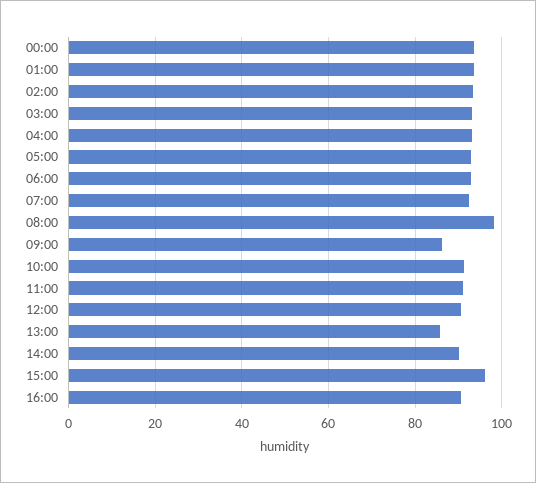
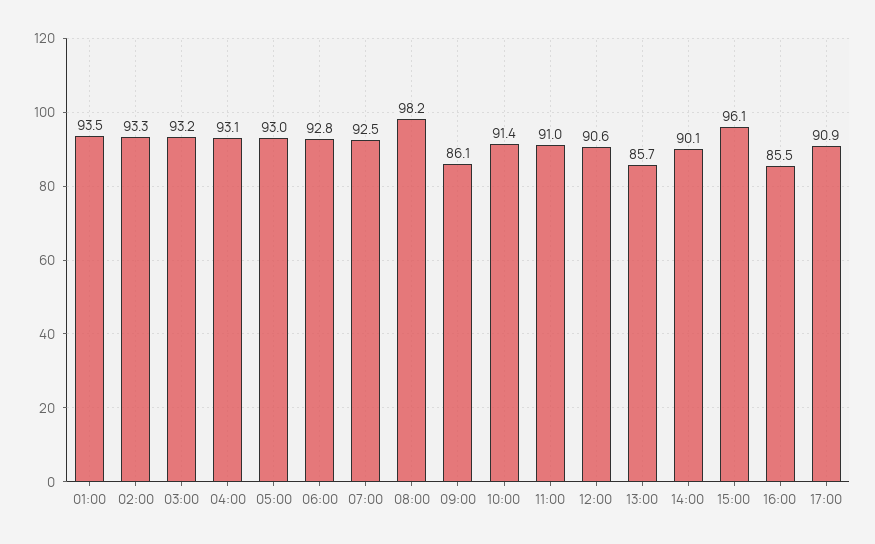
00:00: 94 -> none
16:00: 90 -> 85.5
17:00: none -> 90.9

